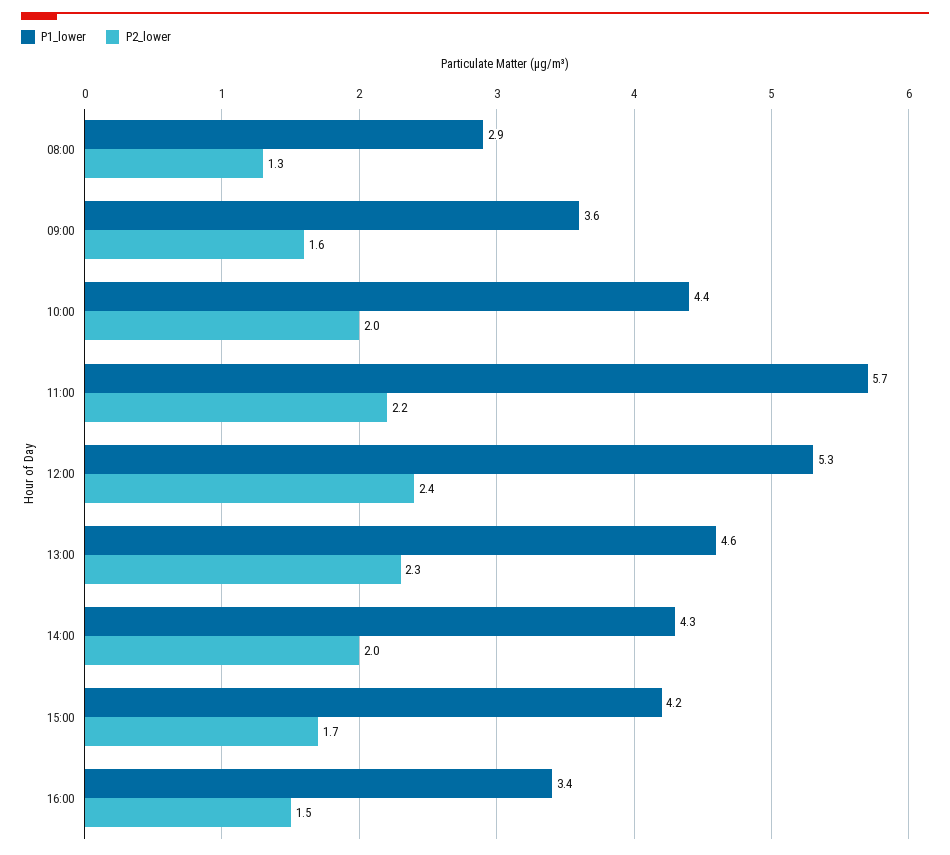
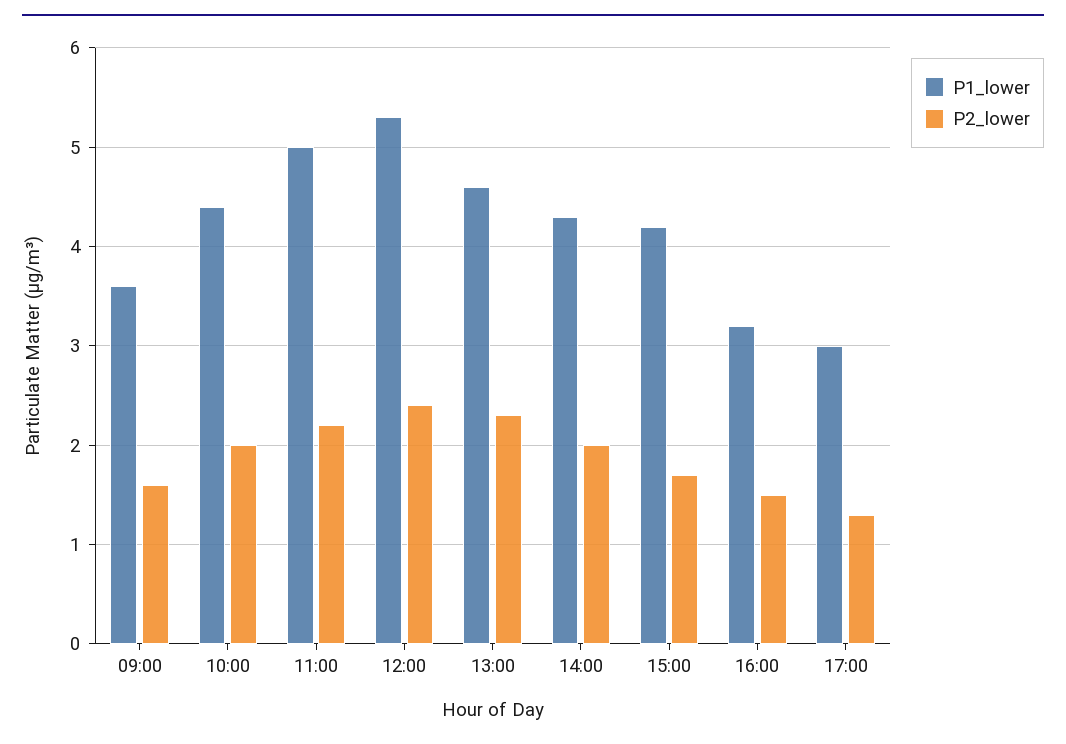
P1_lower, 08:00: 2.9 -> none
P2_lower, 08:00: 1.3 -> none
P1_lower, 11:00: 5.7 -> 5
P1_lower, 16:00: 3.4 -> 3.2
P1_lower, 17:00: none -> 3
P2_lower, 17:00: none -> 1.3

